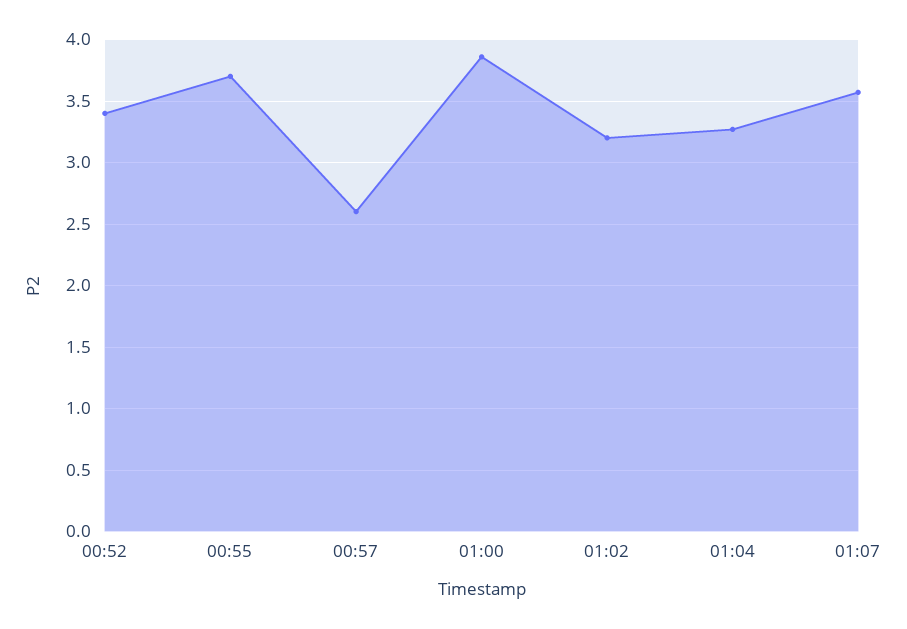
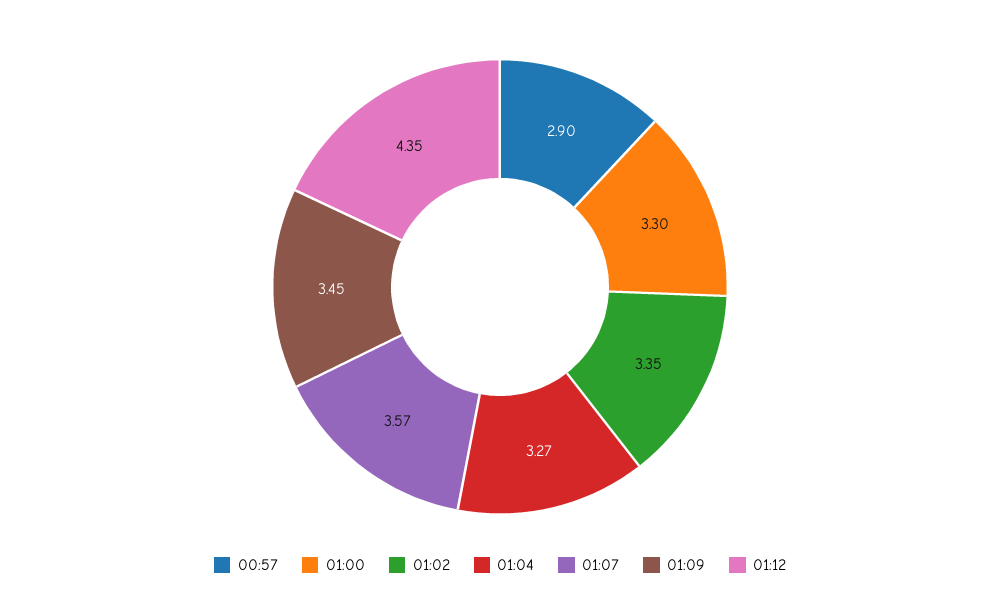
00:52: 3.4 -> none
00:55: 3.7 -> none
00:57: 2.6 -> 2.9
01:00: 3.85 -> 3.3
01:02: 3.2 -> 3.35
01:09: none -> 3.45
01:12: none -> 4.35

